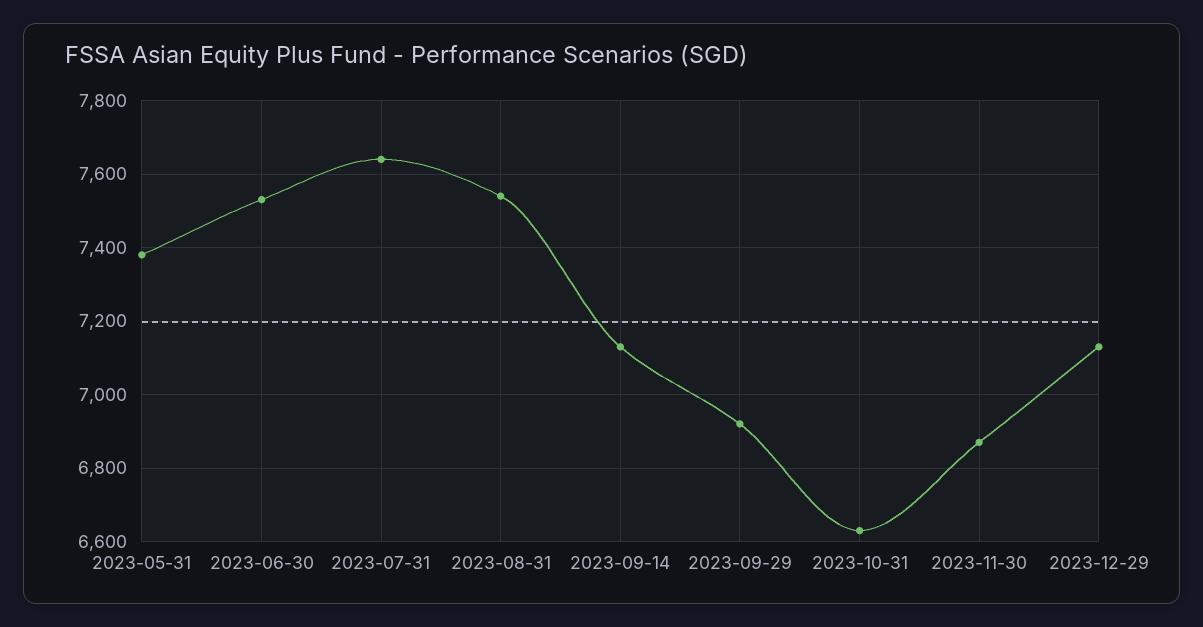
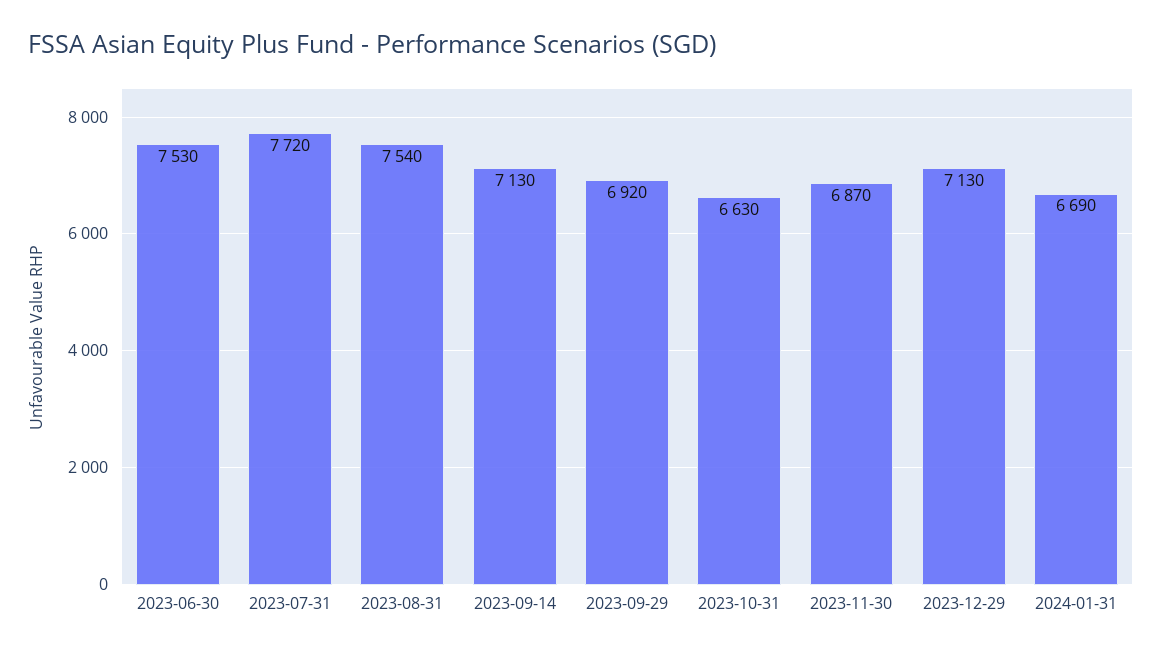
2023-05-31: 7380 -> none
2023-07-31: 7640 -> 7720
2024-01-31: none -> 6690

